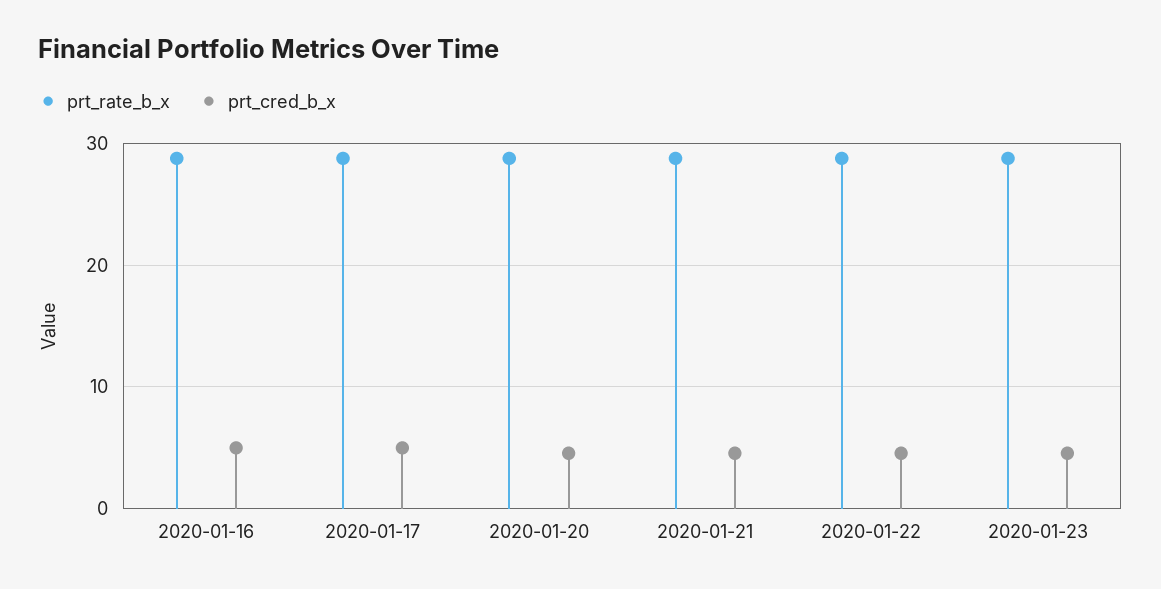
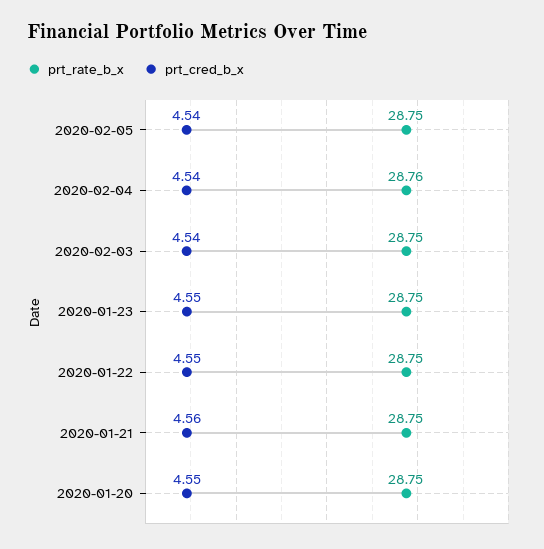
prt_rate_b_x, 2020-01-16: 29 -> none
prt_cred_b_x, 2020-01-16: 5 -> none
prt_rate_b_x, 2020-01-17: 29 -> none
prt_cred_b_x, 2020-01-17: 5 -> none
prt_rate_b_x, 2020-02-05: none -> 28.75
prt_cred_b_x, 2020-02-05: none -> 4.54
prt_rate_b_x, 2020-02-04: none -> 28.76
prt_cred_b_x, 2020-02-04: none -> 4.54
prt_rate_b_x, 2020-02-03: none -> 28.75
prt_cred_b_x, 2020-02-03: none -> 4.54

